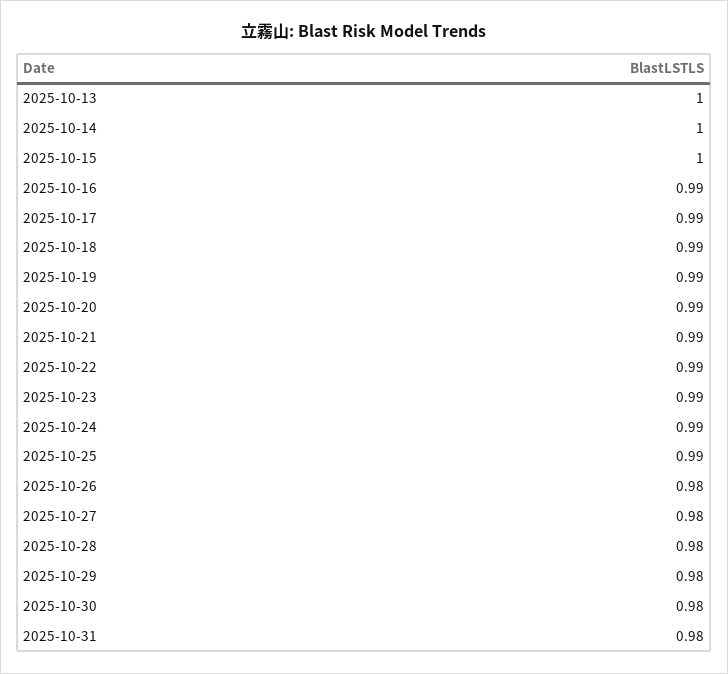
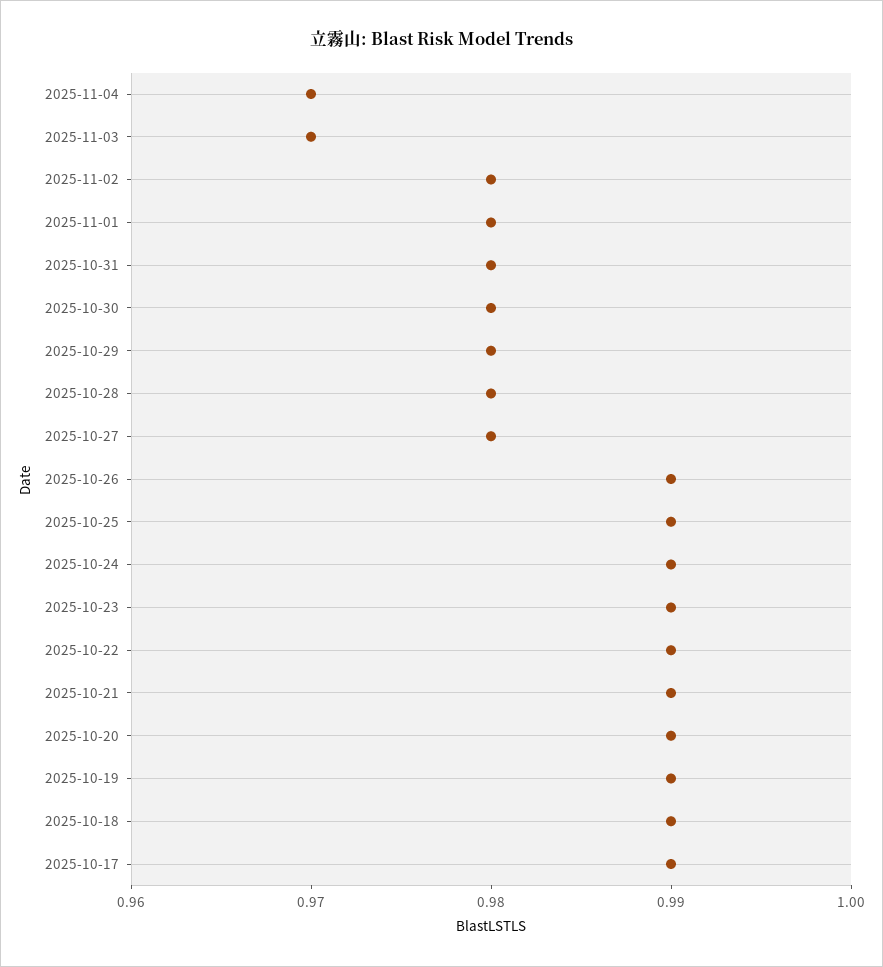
2025-10-13: 1 -> none
2025-10-14: 1 -> none
2025-10-15: 1 -> none
2025-10-16: 0.99 -> none
2025-10-26: 0.98 -> 0.99
2025-11-04: none -> 0.97
2025-11-03: none -> 0.97
2025-11-02: none -> 0.98
2025-11-01: none -> 0.98

